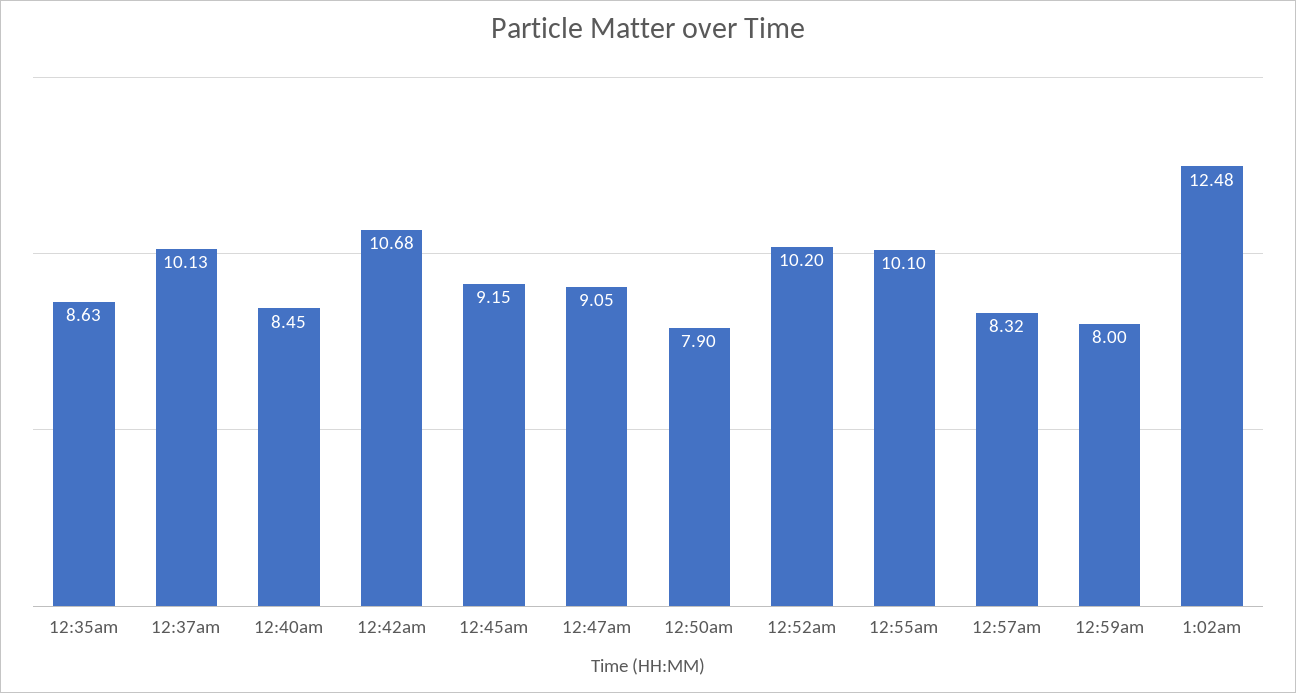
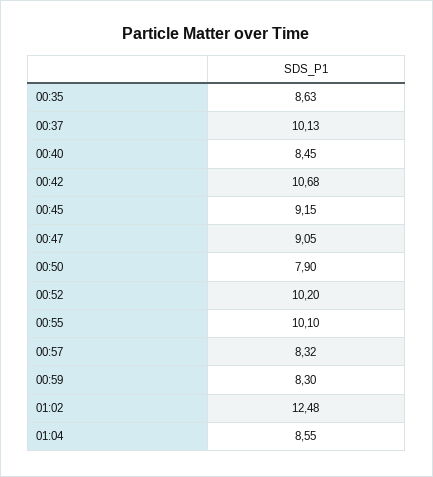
12:59am: 8 -> 8.3
01:04: none -> 8.55

